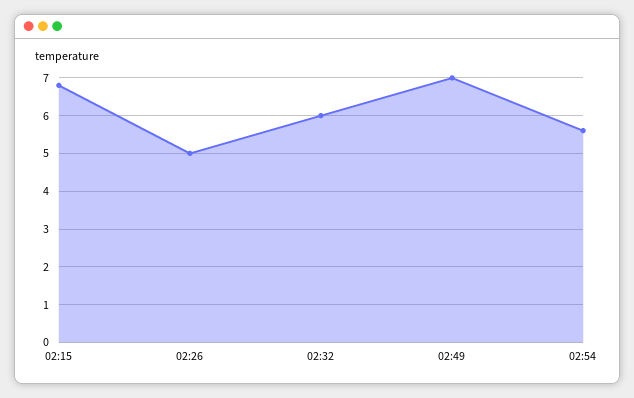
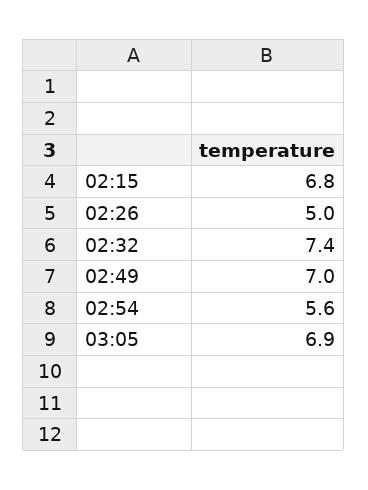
02:32: 6 -> 7.4
03:05: none -> 6.9

